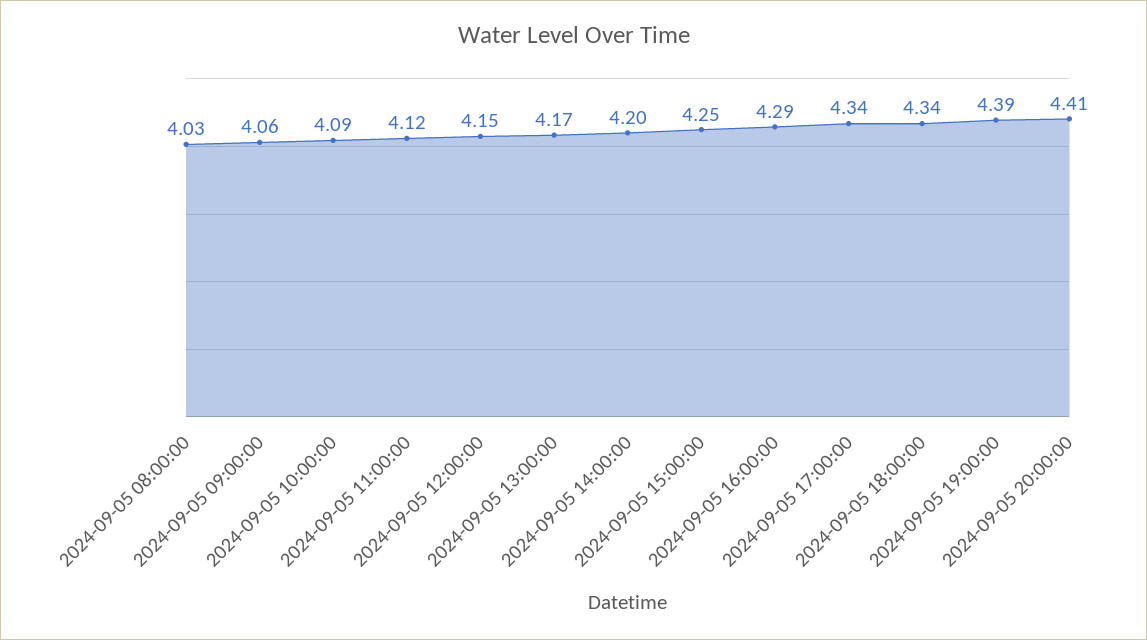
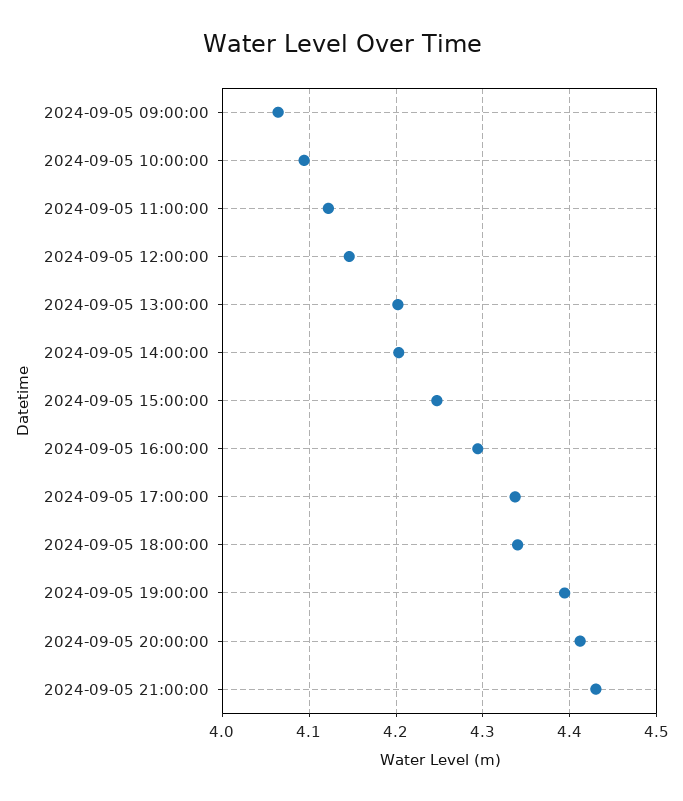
2024-09-05 08:00:00: 4.03 -> none
2024-09-05 13:00:00: 4.17 -> 4.2
2024-09-05 21:00:00: none -> 4.43

